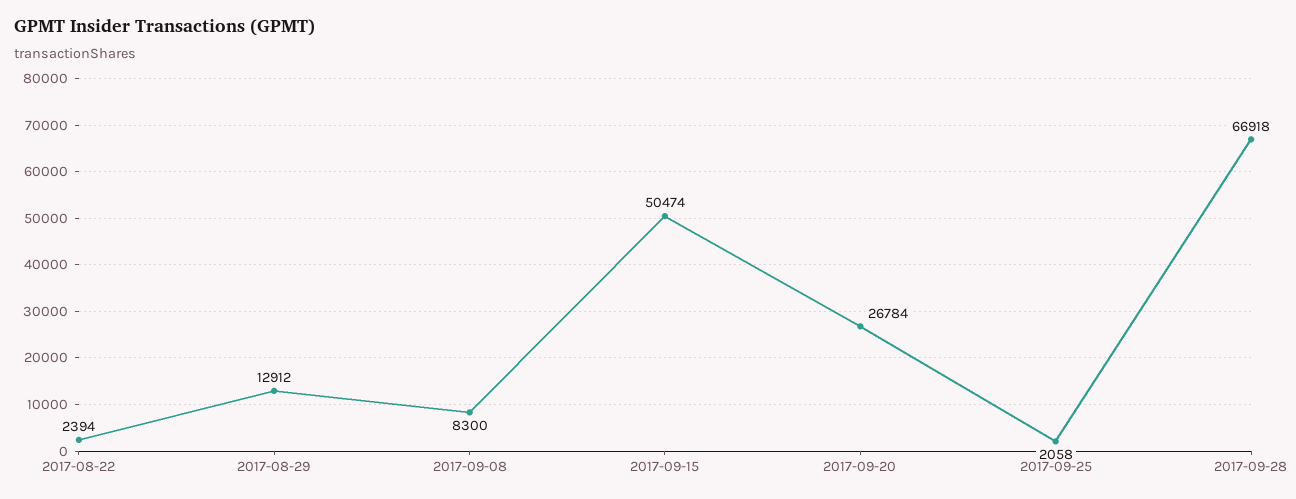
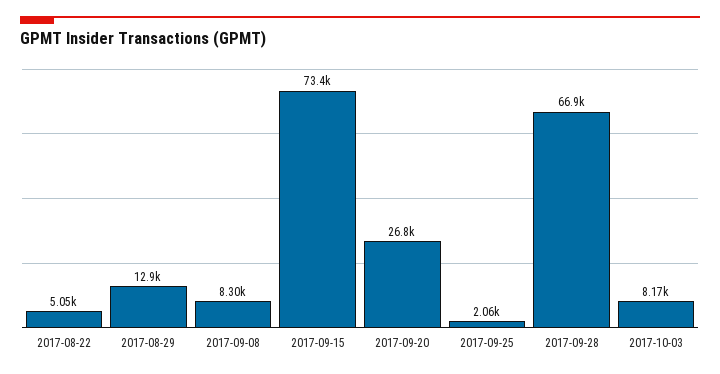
2017-08-22: 2394 -> 5050
2017-09-15: 50474 -> 73400
2017-10-03: none -> 8170

